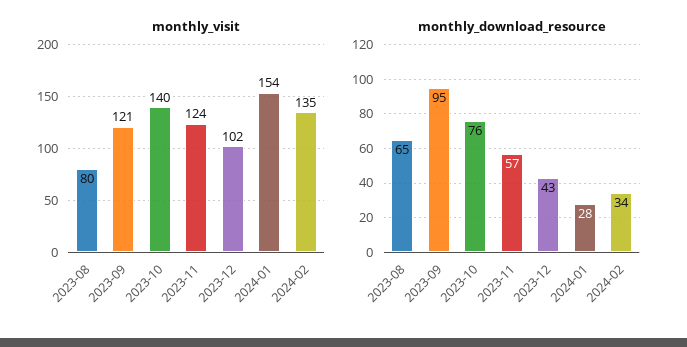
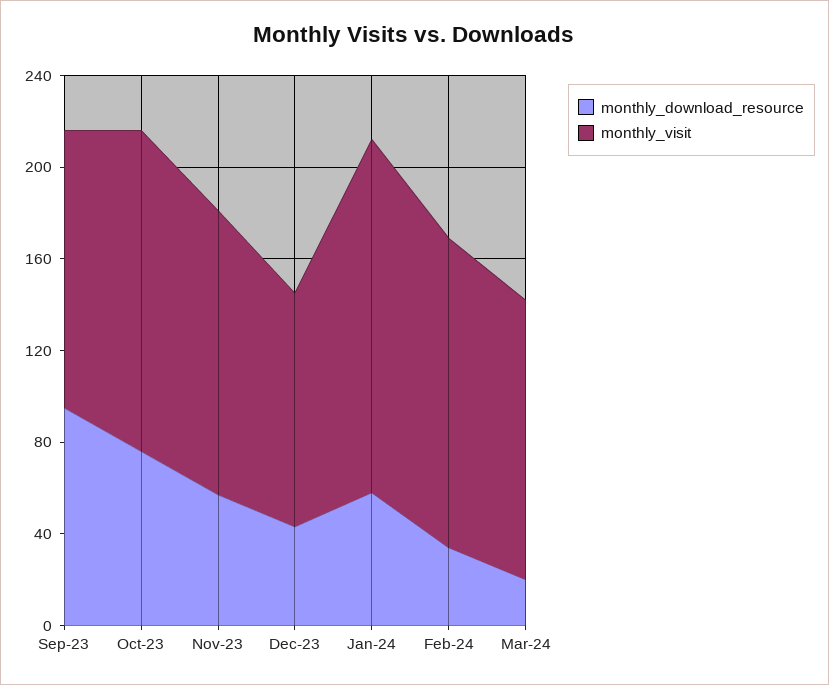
monthly_visit, 2023-08: 80 -> none
monthly_download_resource, 2023-08: 65 -> none
monthly_download_resource, 2024-01: 28 -> 60
monthly_download_resource, Mar-24: none -> 20
monthly_visit, Mar-24: none -> 120

